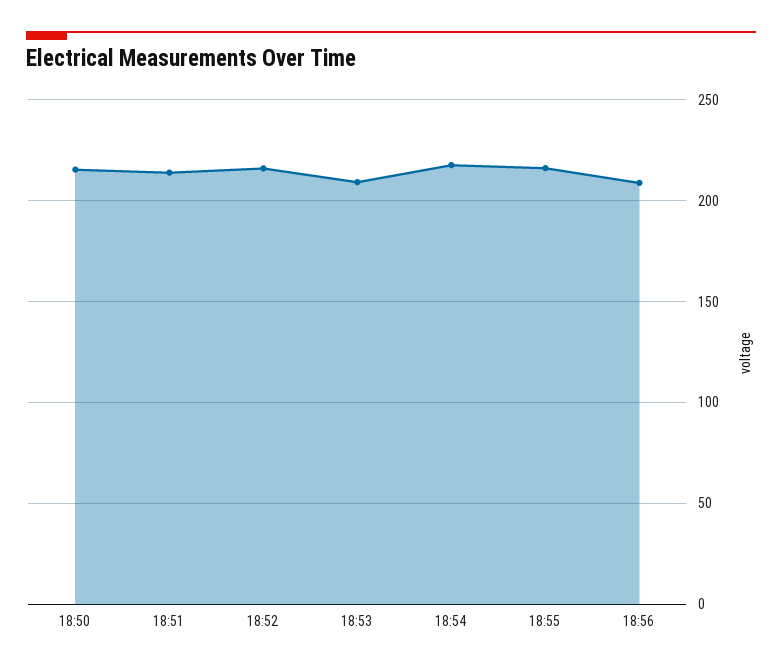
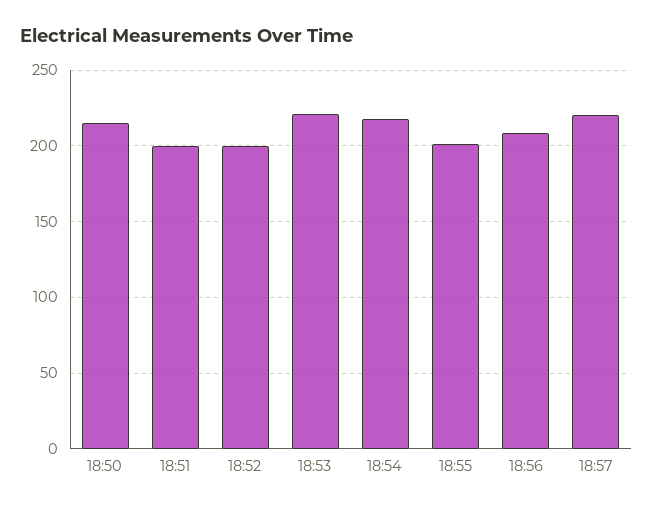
18:51: 215 -> 200
18:52: 215 -> 200
18:53: 210 -> 220
18:55: 215 -> 200
18:57: none -> 220

